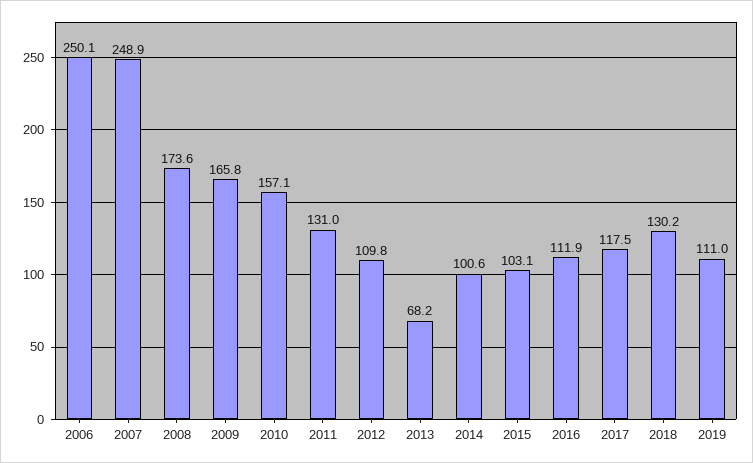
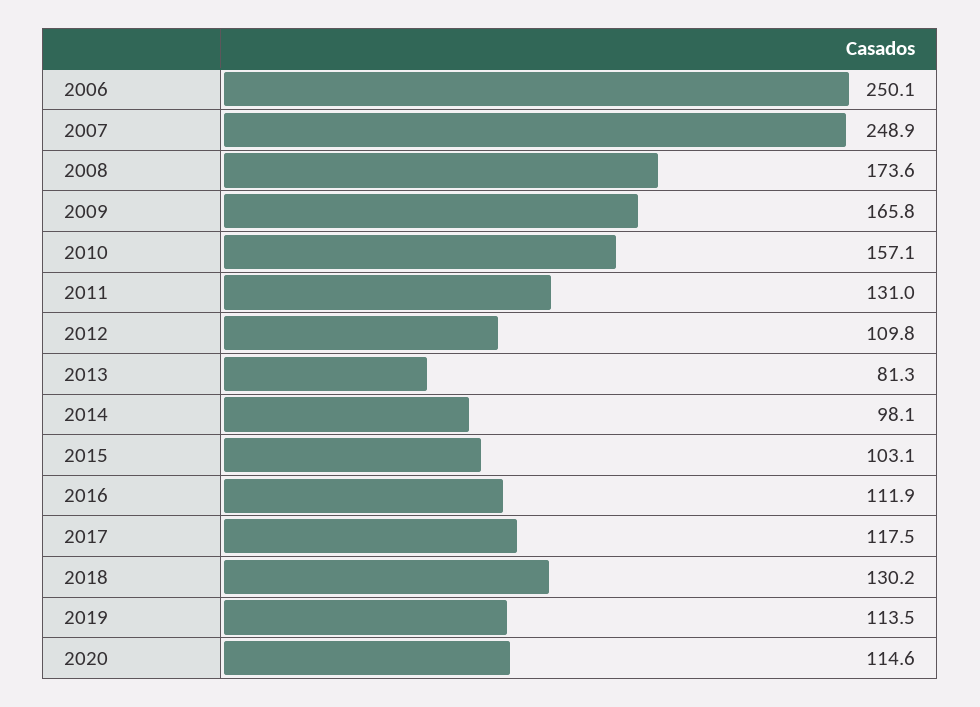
2013: 68.2 -> 81.3
2014: 100.6 -> 98.1
2019: 111 -> 113.5
2020: none -> 114.6

